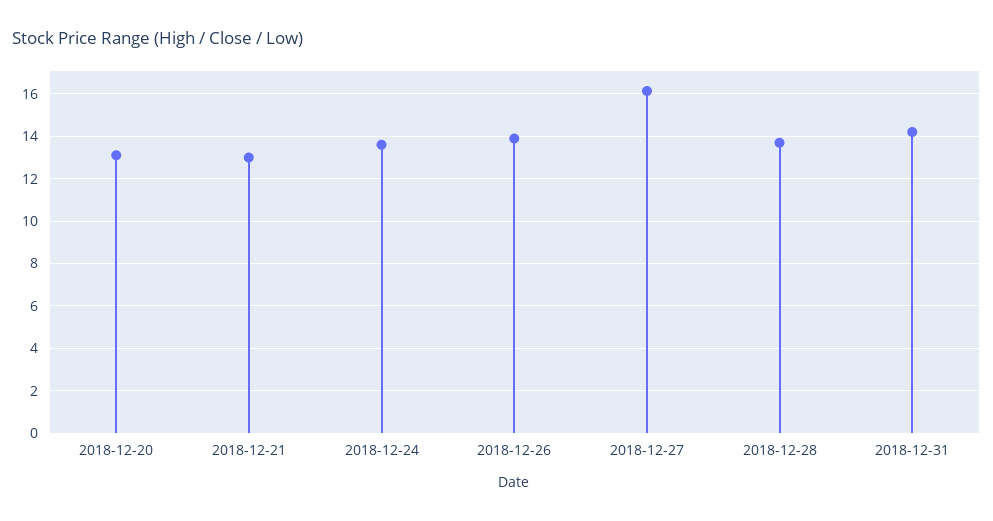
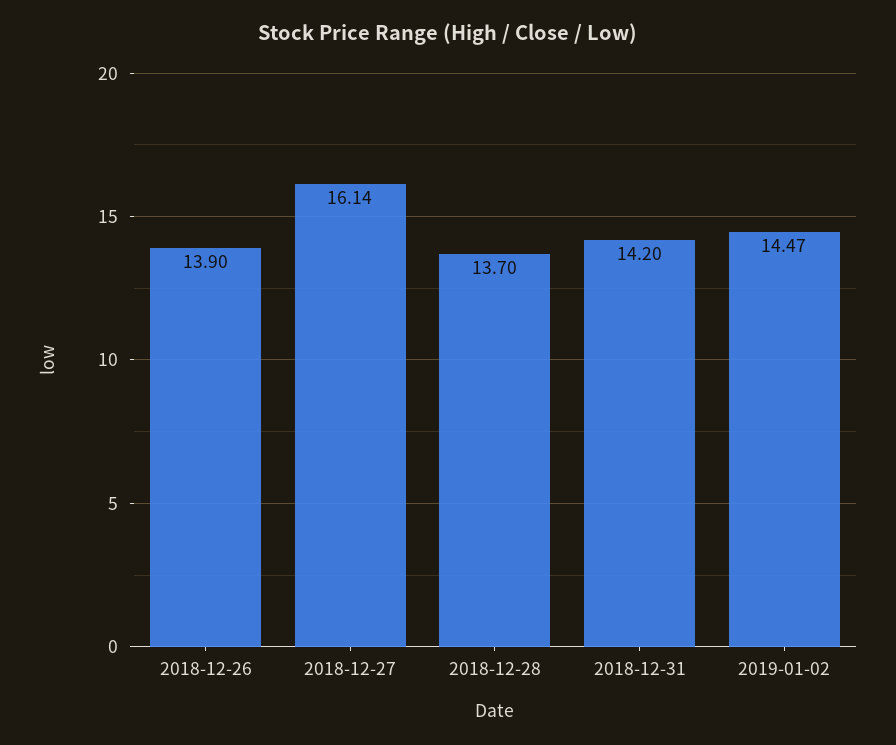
2018-12-20: 13 -> none
2018-12-21: 13 -> none
2018-12-24: 13.5 -> none
2019-01-02: none -> 14.47

